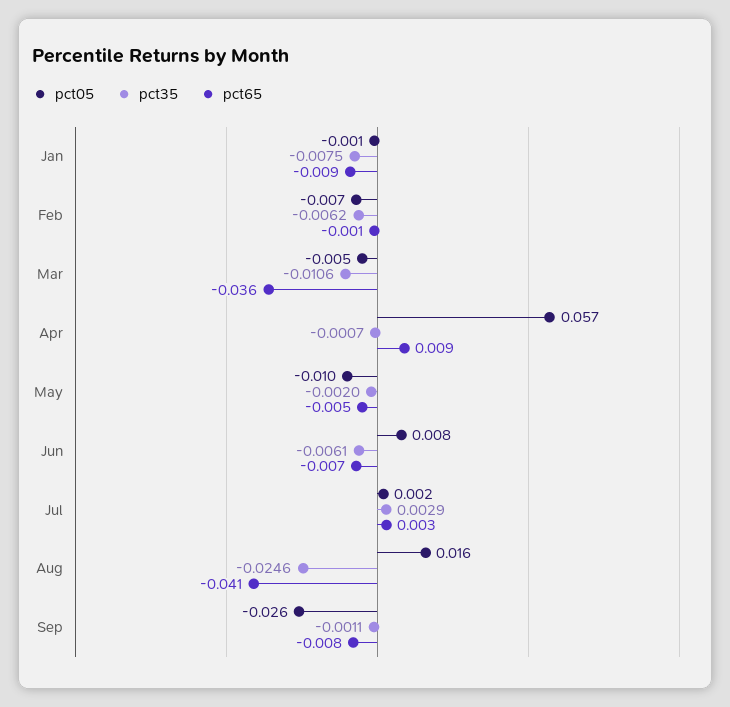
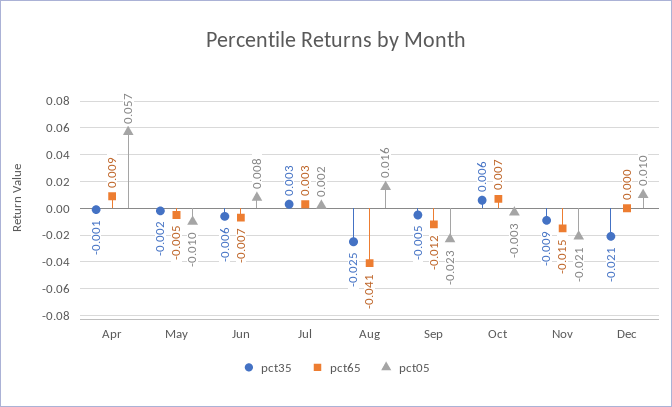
pct05, Jan: -0.001 -> none
pct35, Jan: -0.0075 -> none
pct65, Jan: -0.009 -> none
pct05, Feb: -0.007 -> none
pct35, Feb: -0.0062 -> none
pct65, Feb: -0.001 -> none
pct05, Mar: -0.005 -> none
pct35, Mar: -0.0106 -> none
pct65, Mar: -0.036 -> none
pct05, Sep: -0.026 -> -0.023
pct35, Sep: -0.0011 -> -0.005
pct65, Sep: -0.008 -> -0.012
pct35, Oct: none -> 0.006
pct65, Oct: none -> 0.007
pct05, Oct: none -> -0.003
pct35, Nov: none -> -0.009
pct65, Nov: none -> -0.015
pct05, Nov: none -> -0.021
pct35, Dec: none -> -0.021
pct65, Dec: none -> 0
pct05, Dec: none -> 0.01

